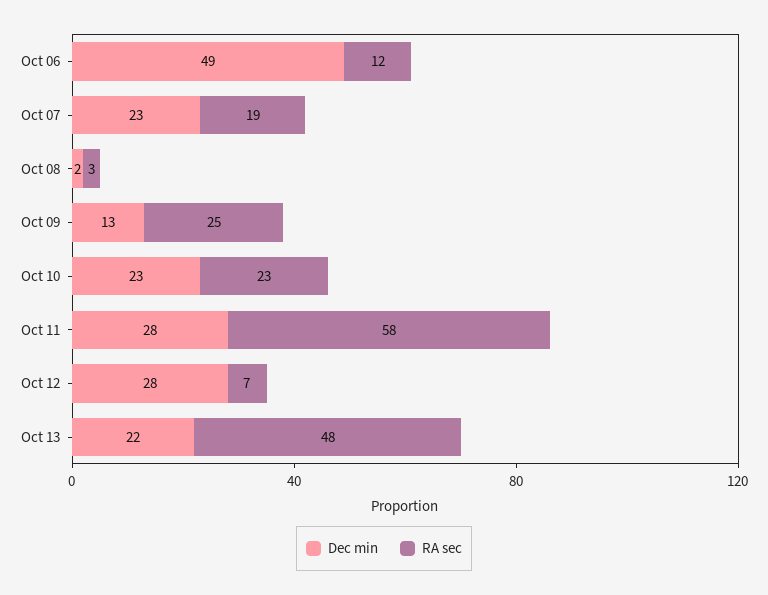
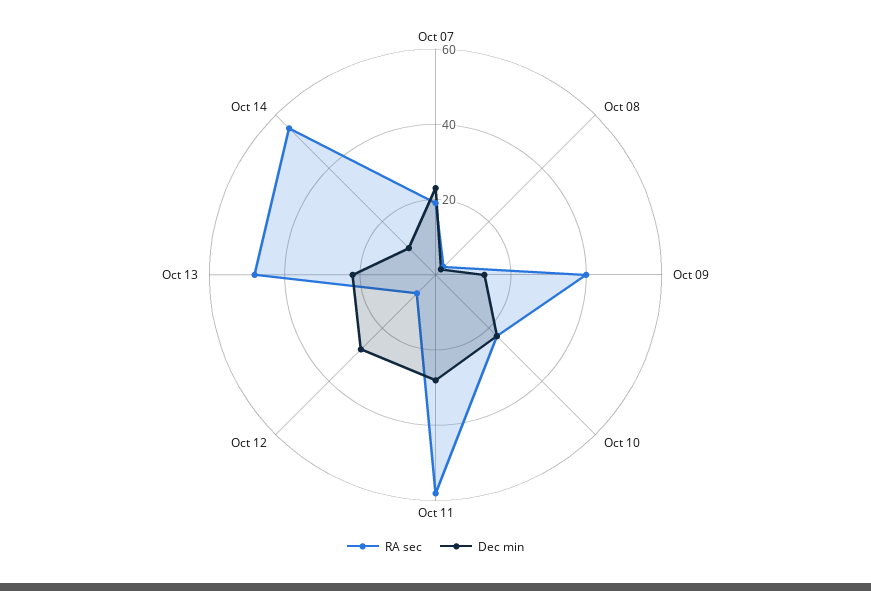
Dec min, Oct 06: 49 -> none
RA sec, Oct 06: 12 -> none
RA sec, Oct 09: 25 -> 40
RA sec, Oct 14: none -> 55
Dec min, Oct 14: none -> 10

